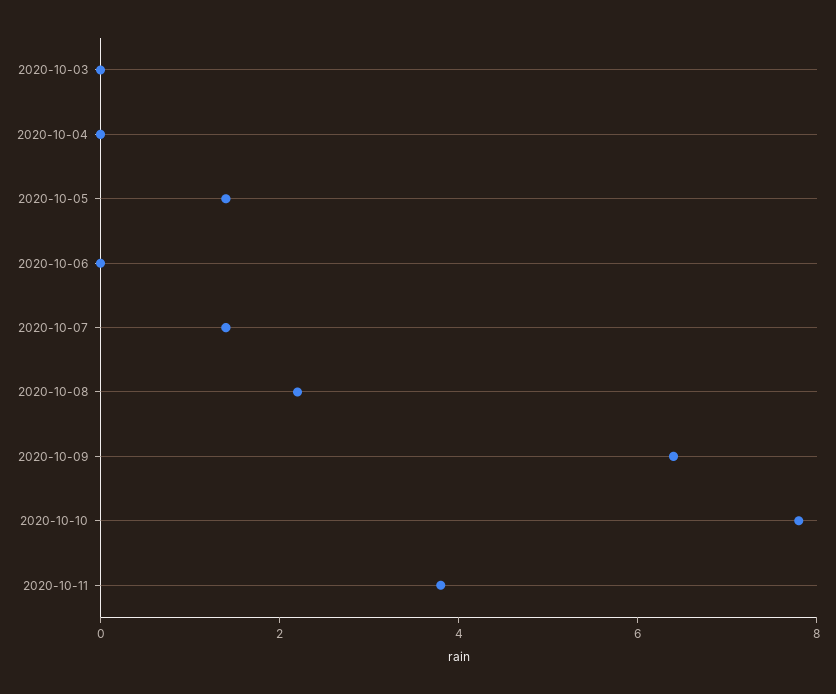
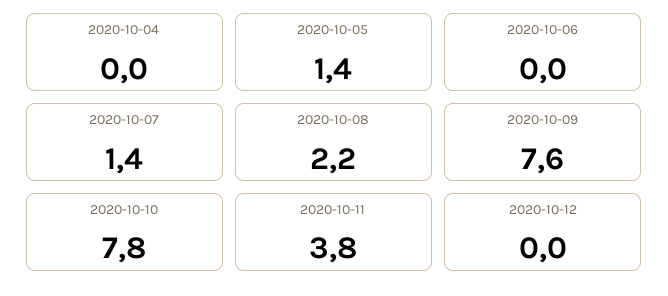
2020-10-03: 0 -> none
2020-10-09: 6.5 -> 7.6
2020-10-12: none -> 0

